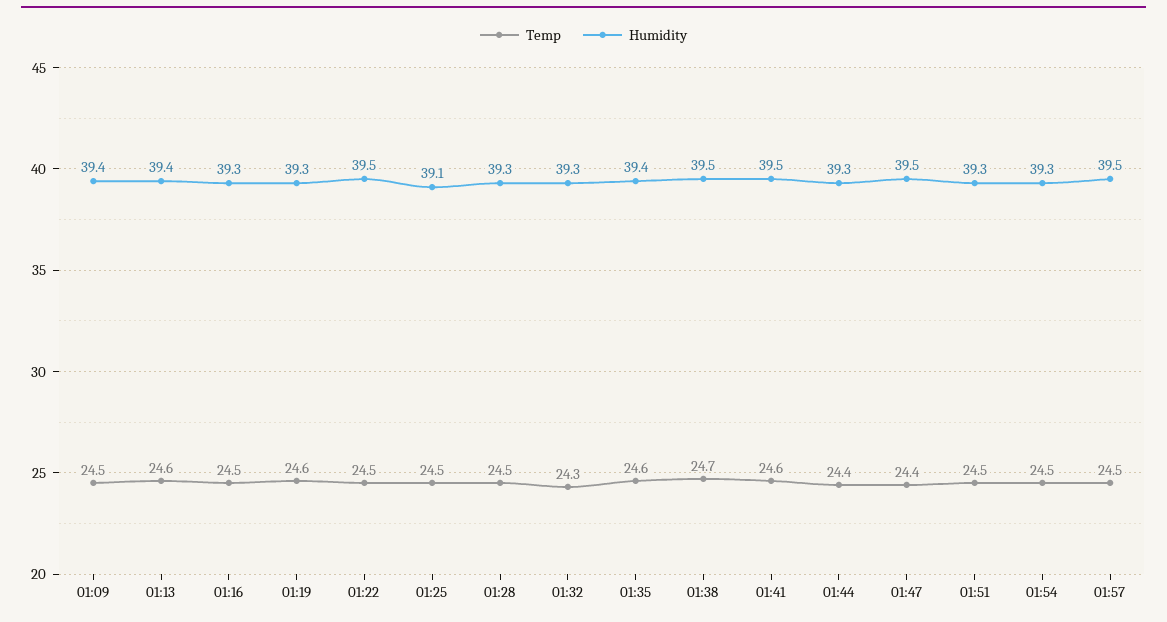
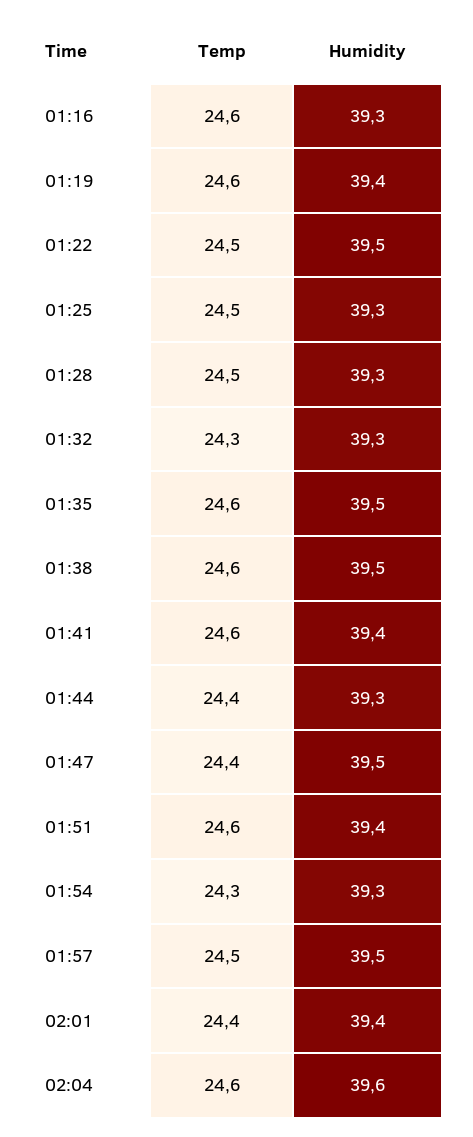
Temp, 01:09: 24.5 -> none
Humidity, 01:09: 39.4 -> none
Temp, 01:13: 24.6 -> none
Humidity, 01:13: 39.4 -> none
Temp, 01:16: 24.5 -> 24.6
Humidity, 01:19: 39.3 -> 39.4
Humidity, 01:25: 39.1 -> 39.3
Humidity, 01:35: 39.4 -> 39.5
Temp, 01:38: 24.7 -> 24.6
Humidity, 01:41: 39.5 -> 39.4
Temp, 01:51: 24.5 -> 24.6
Humidity, 01:51: 39.3 -> 39.4
Temp, 01:54: 24.5 -> 24.3
Temp, 02:01: none -> 24.4
Humidity, 02:01: none -> 39.4
Temp, 02:04: none -> 24.6
Humidity, 02:04: none -> 39.6

